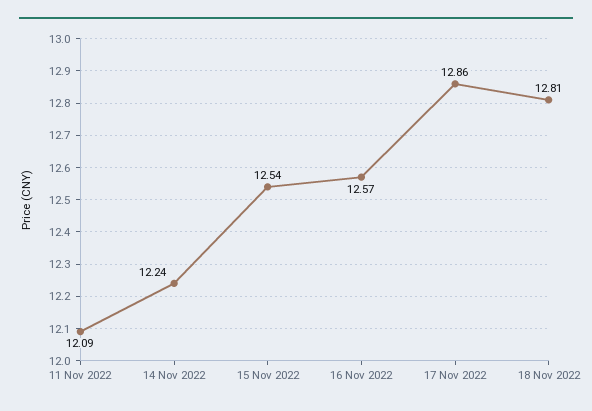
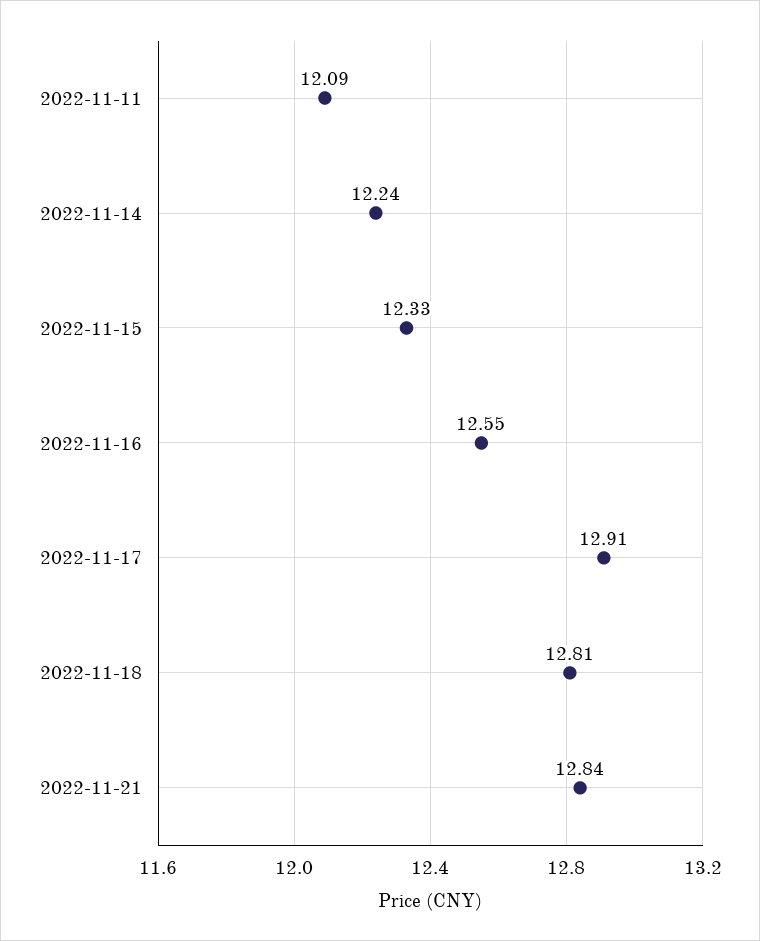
15 Nov 2022: 12.54 -> 12.33
16 Nov 2022: 12.57 -> 12.55
17 Nov 2022: 12.86 -> 12.91
2022-11-21: none -> 12.84

